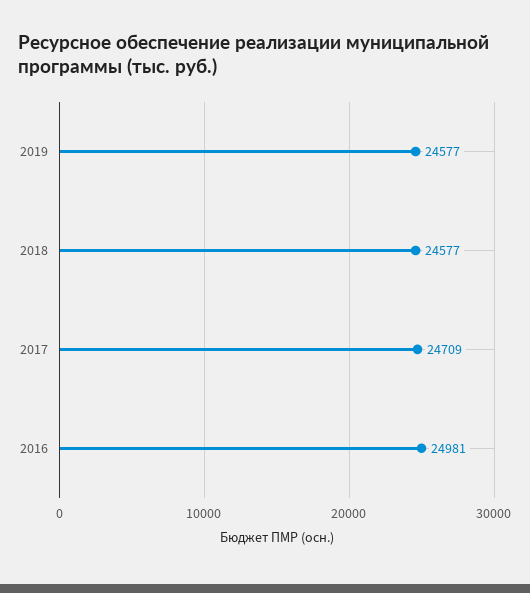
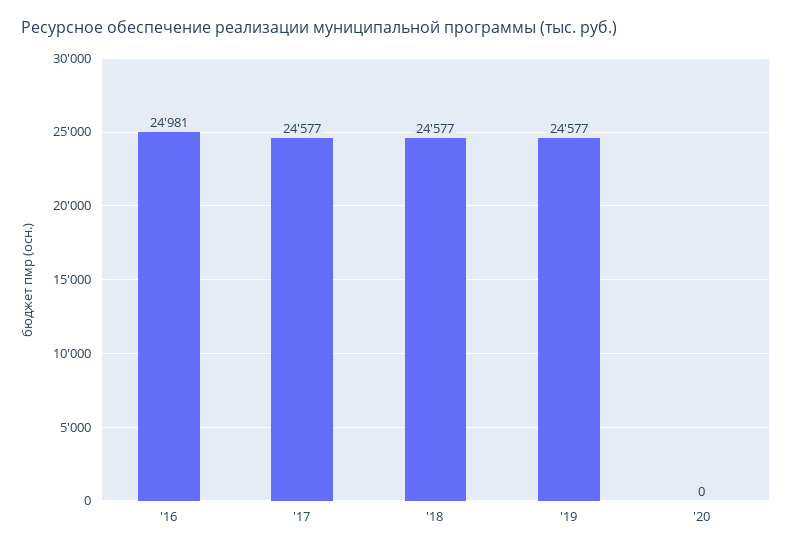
2017: 24709 -> 24577
'20: none -> 0

